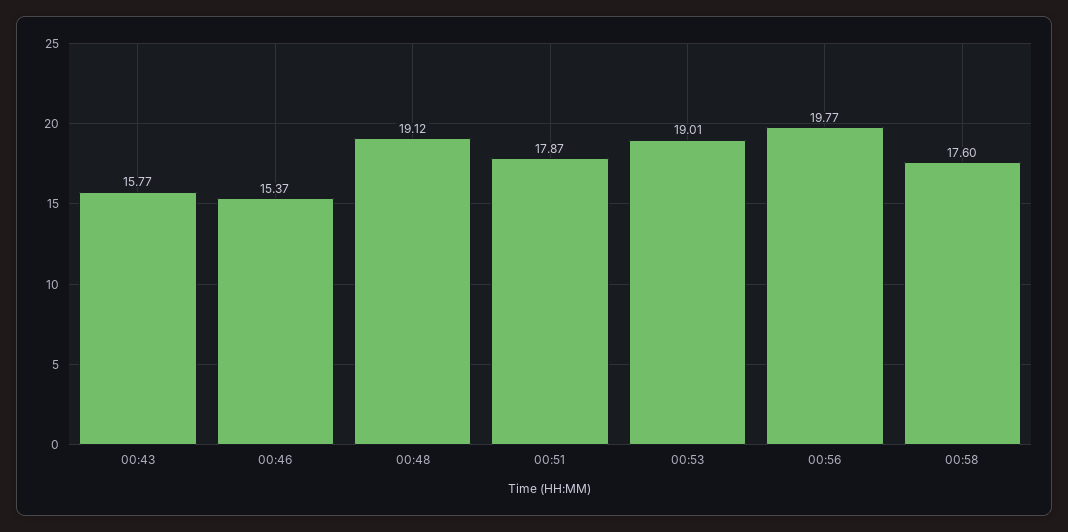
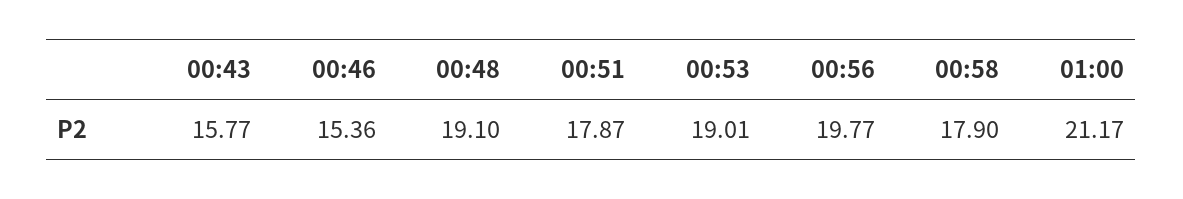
00:46: 15.37 -> 15.36
00:48: 19.12 -> 19.1
00:58: 17.6 -> 17.9
01:00: none -> 21.17

